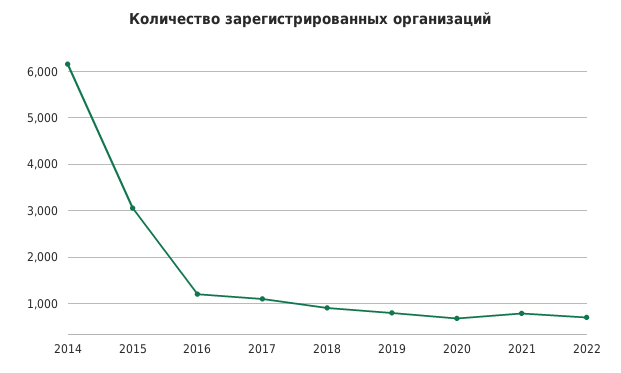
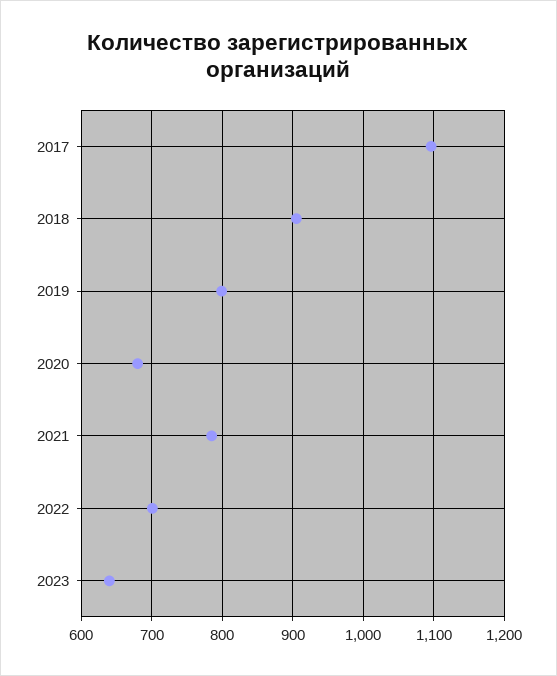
2014: 6200 -> none
2015: 3000 -> none
2016: 1200 -> none
2023: none -> 640

